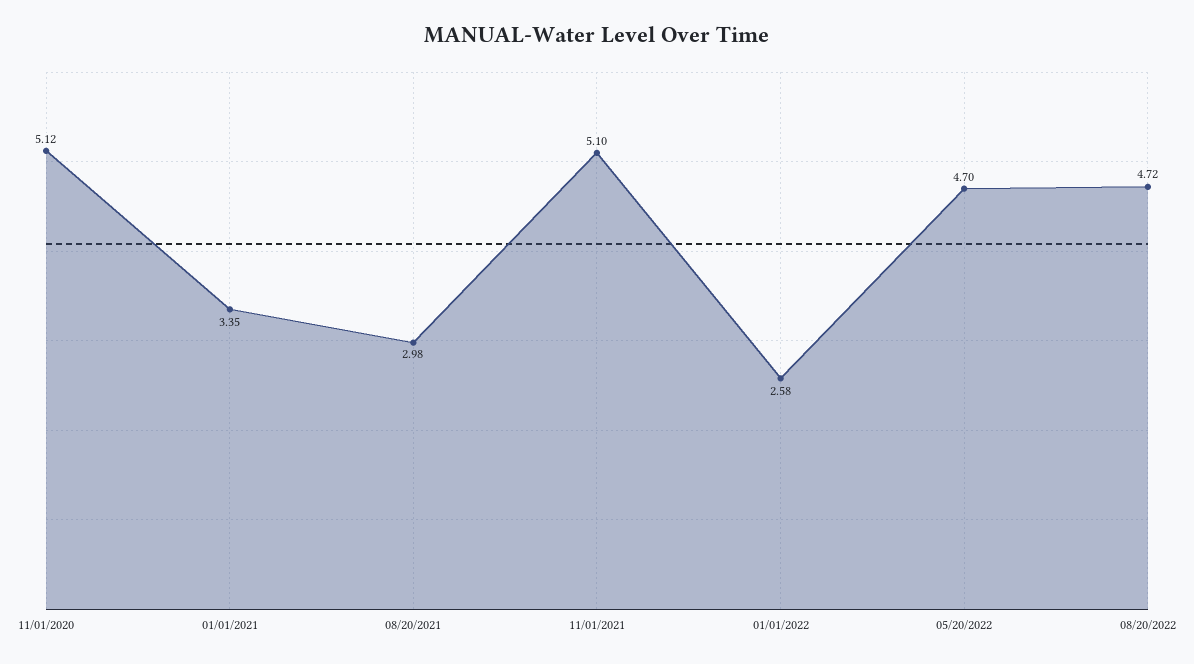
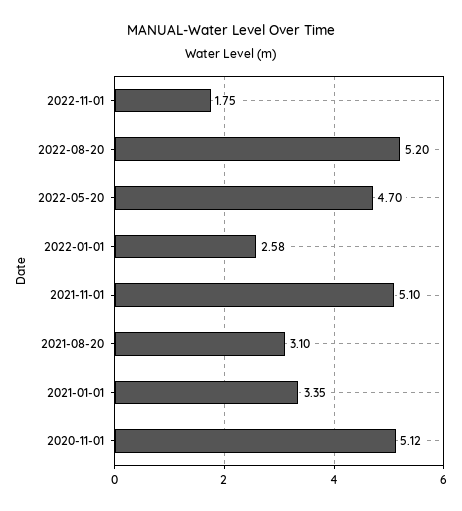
08/20/2021: 2.98 -> 3.1
08/20/2022: 4.72 -> 5.2
2022-11-01: none -> 1.75

